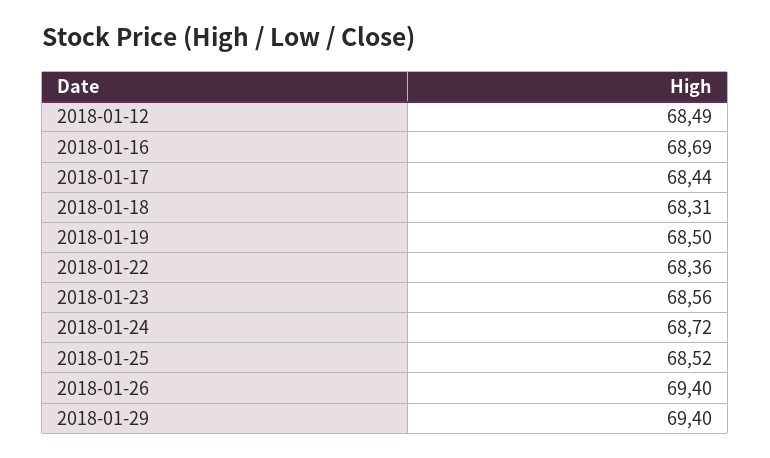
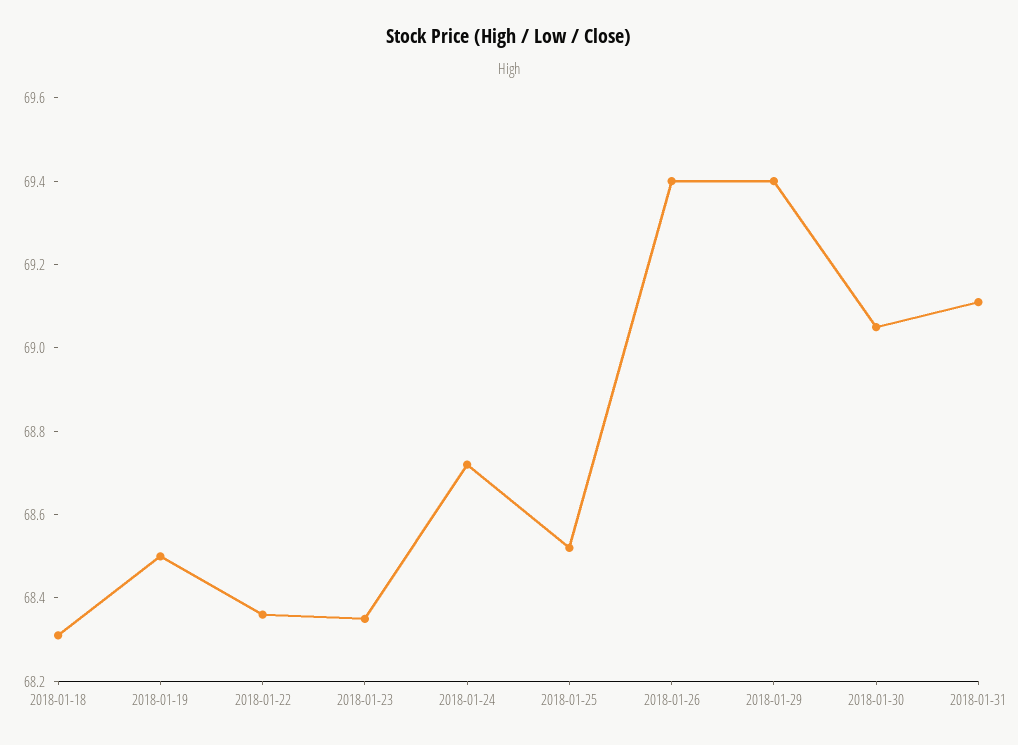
2018-01-12: 68.49 -> none
2018-01-16: 68.69 -> none
2018-01-17: 68.44 -> none
2018-01-23: 68.56 -> 68.35
2018-01-30: none -> 69.05
2018-01-31: none -> 69.1

